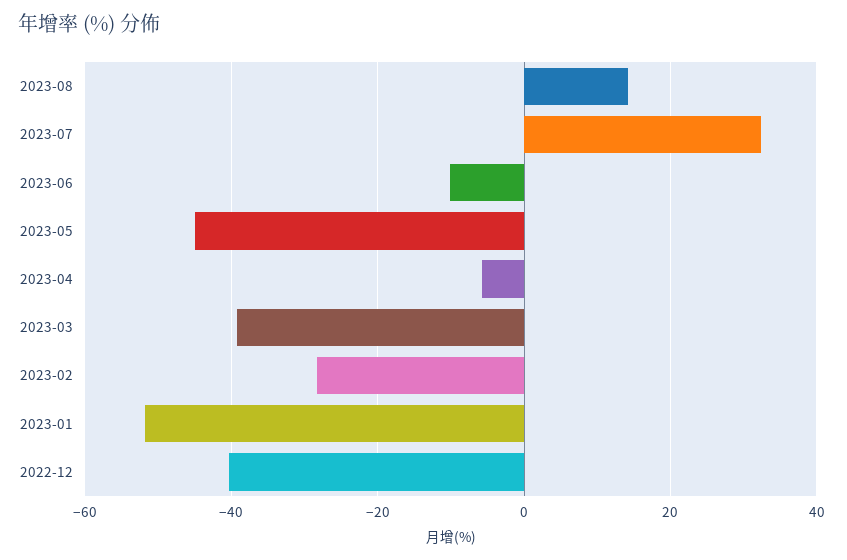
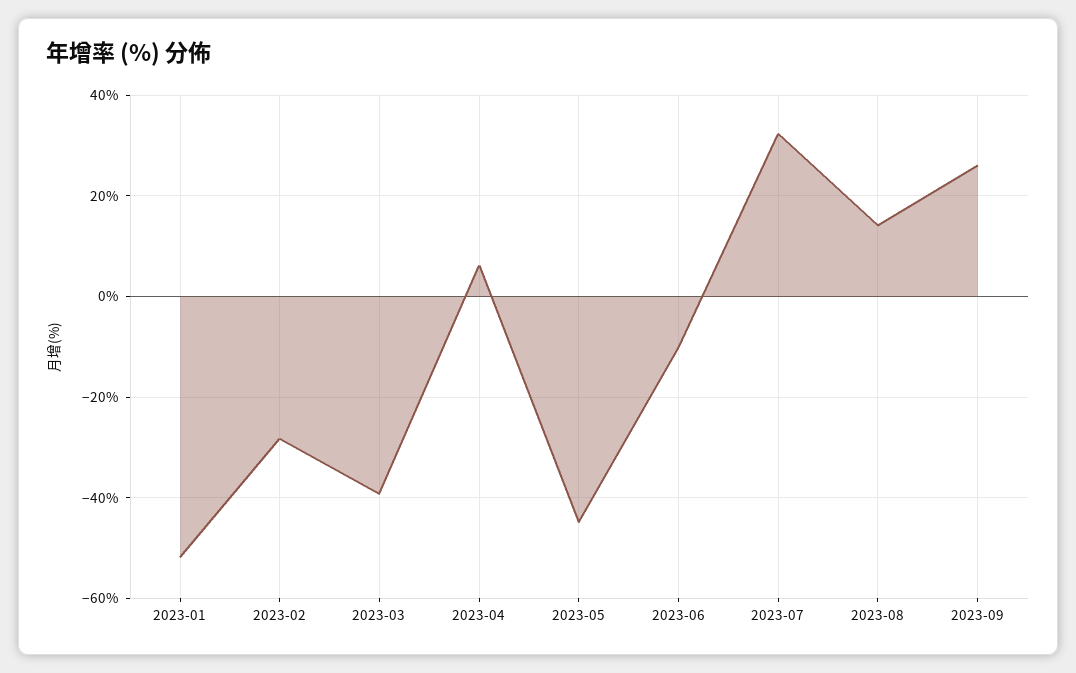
2023-04: -6 -> 6
2022-12: -40 -> none
2023-09: none -> 26

